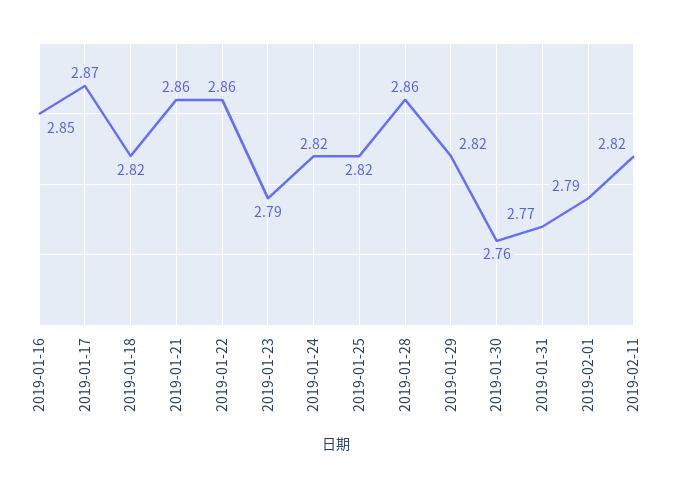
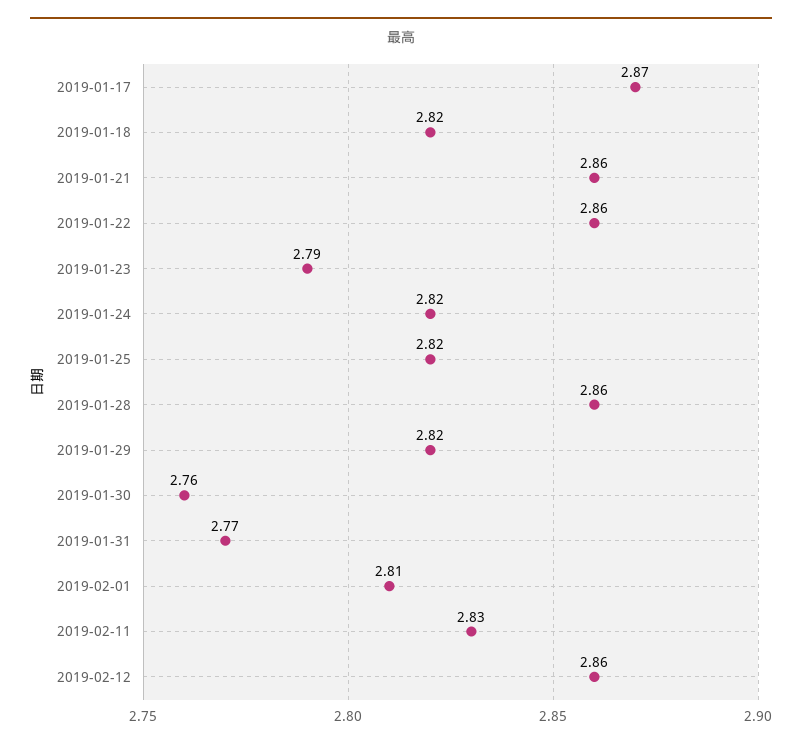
2019-01-16: 2.85 -> none
2019-02-01: 2.79 -> 2.81
2019-02-11: 2.82 -> 2.83
2019-02-12: none -> 2.86

